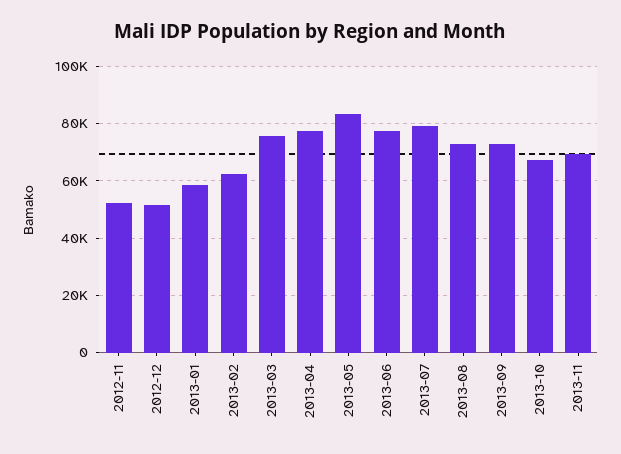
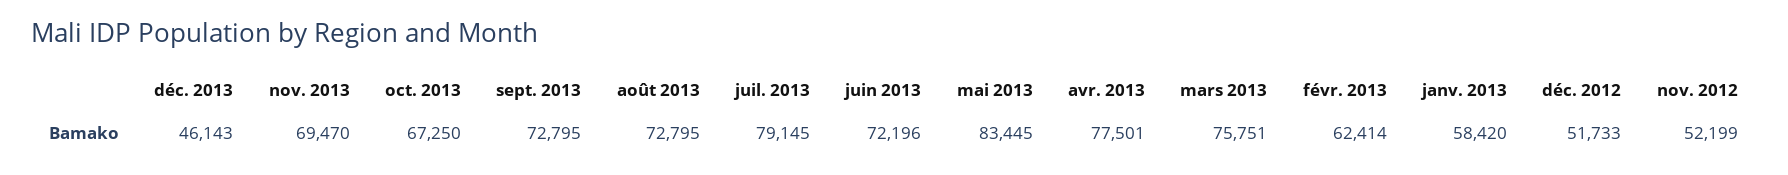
2013-06: 77500 -> 72196
déc. 2013: none -> 46143

